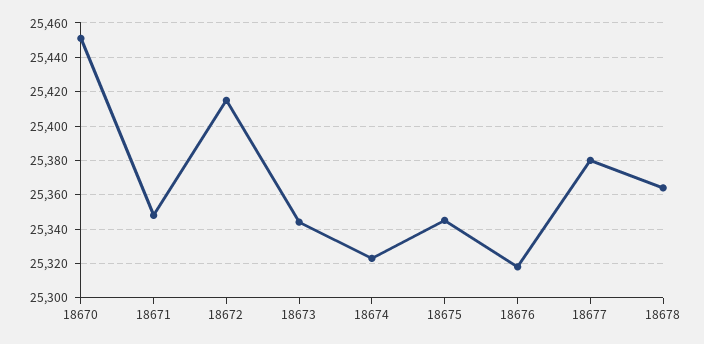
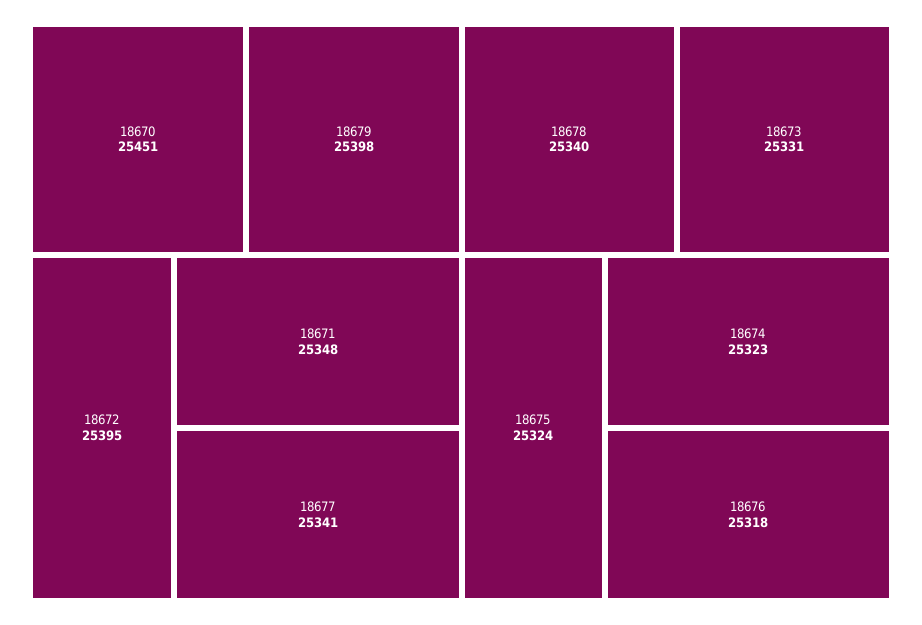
18672: 25415 -> 25395
18673: 25345 -> 25331
18675: 25345 -> 25324
18677: 25380 -> 25341
18678: 25365 -> 25340
18679: none -> 25398

